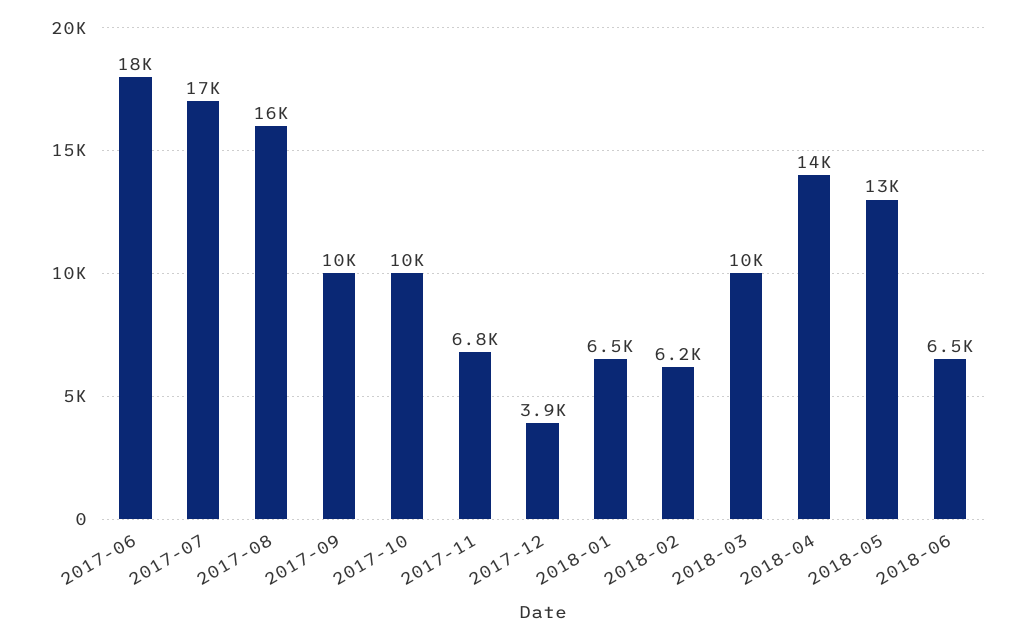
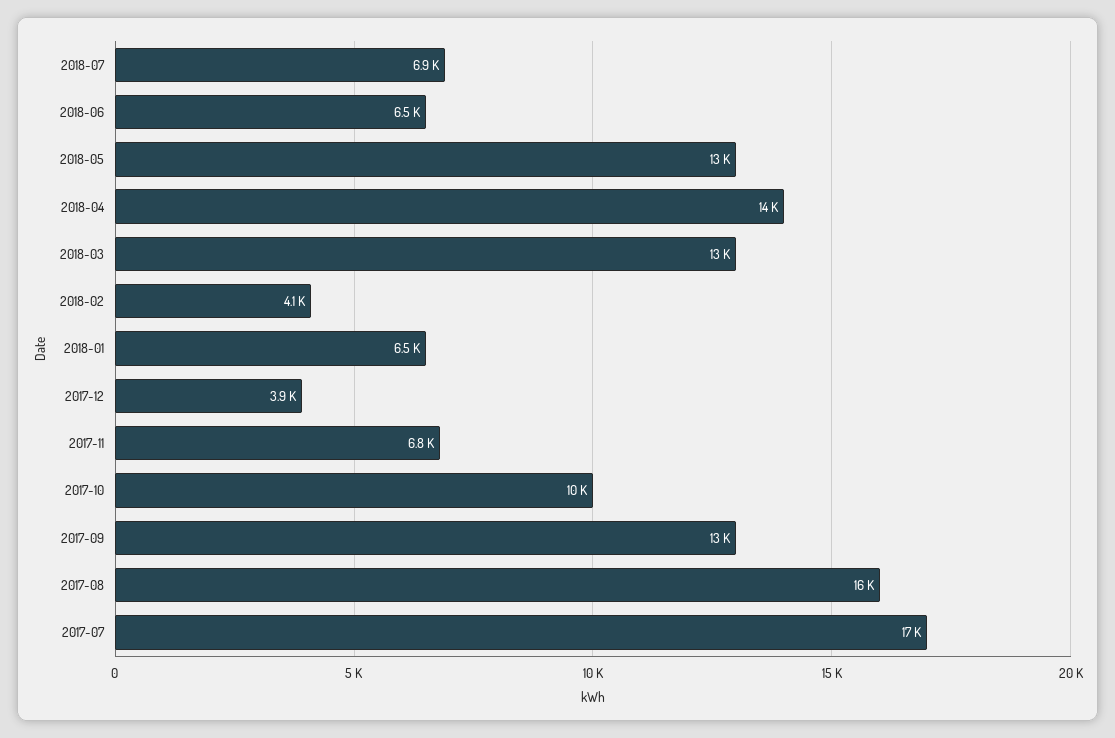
2017-06: 18000 -> none
2017-09: 10000 -> 13000
2018-02: 6200 -> 4100
2018-03: 10000 -> 13000
2018-07: none -> 6900

